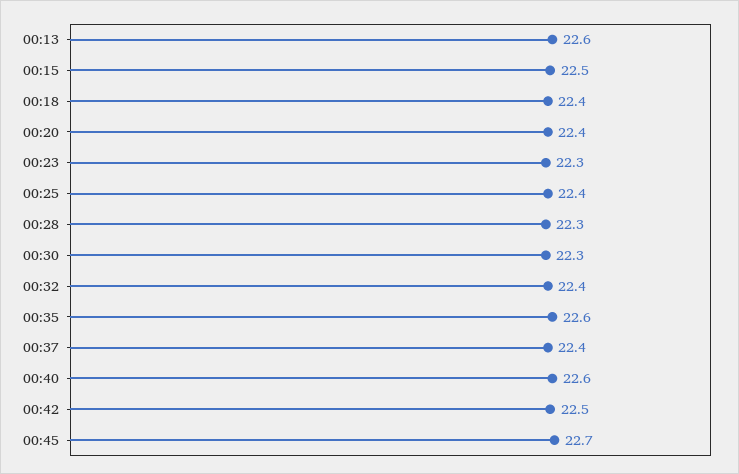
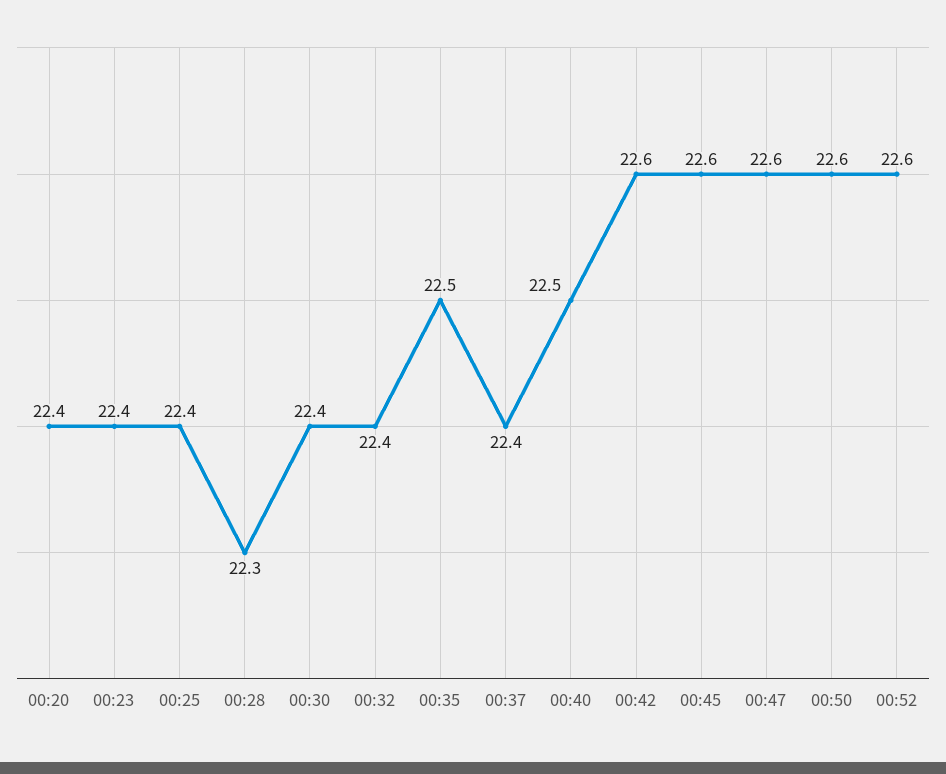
00:13: 22.6 -> none
00:15: 22.5 -> none
00:18: 22.4 -> none
00:23: 22.3 -> 22.4
00:30: 22.3 -> 22.4
00:35: 22.6 -> 22.5
00:40: 22.6 -> 22.5
00:42: 22.5 -> 22.6
00:45: 22.7 -> 22.6
00:47: none -> 22.6
00:50: none -> 22.6
00:52: none -> 22.6

